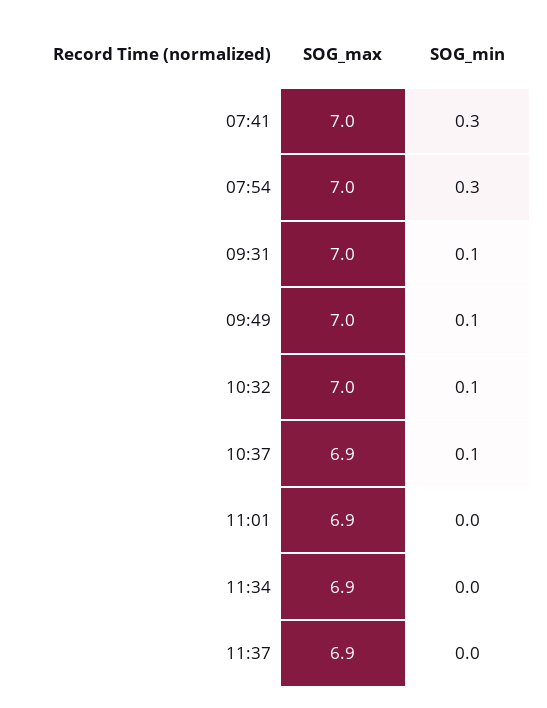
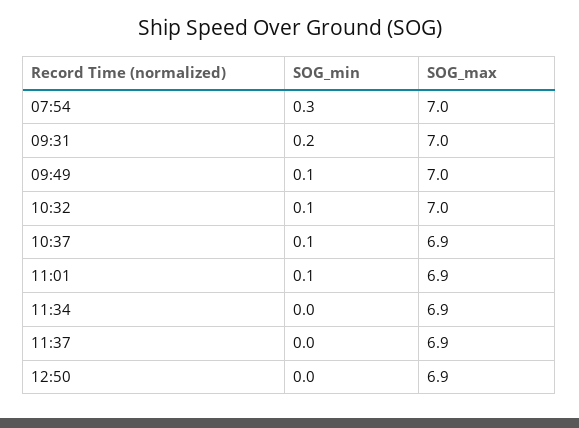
SOG_max, 07:41: 7 -> none
SOG_min, 07:41: 0.3 -> none
SOG_min, 09:31: 0.1 -> 0.2
SOG_min, 11:01: 0 -> 0.1
SOG_min, 12:50: none -> 0
SOG_max, 12:50: none -> 6.9

